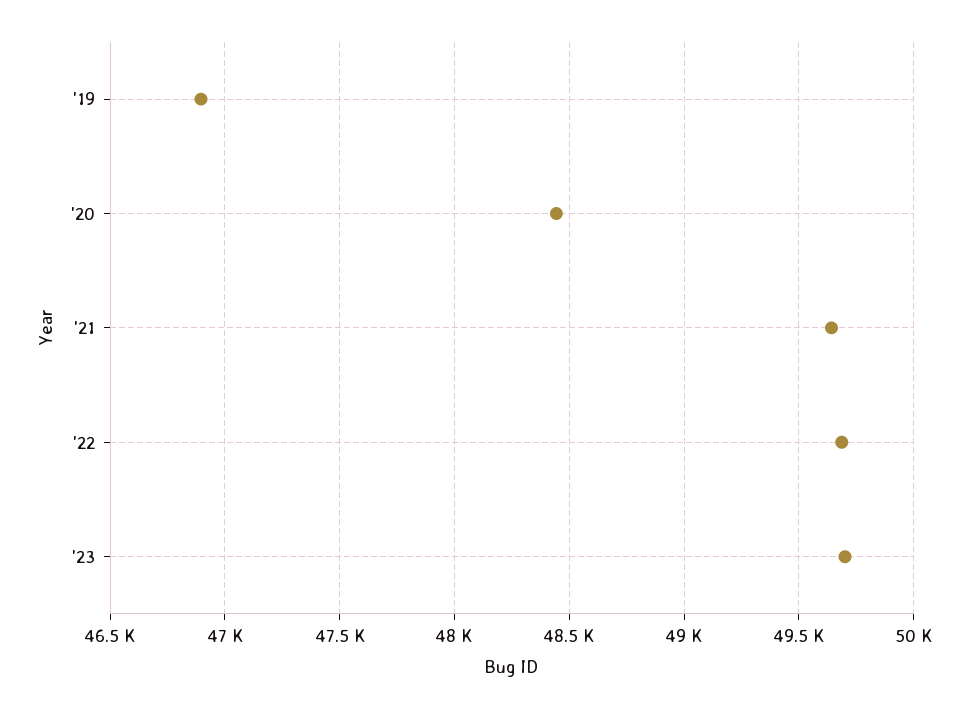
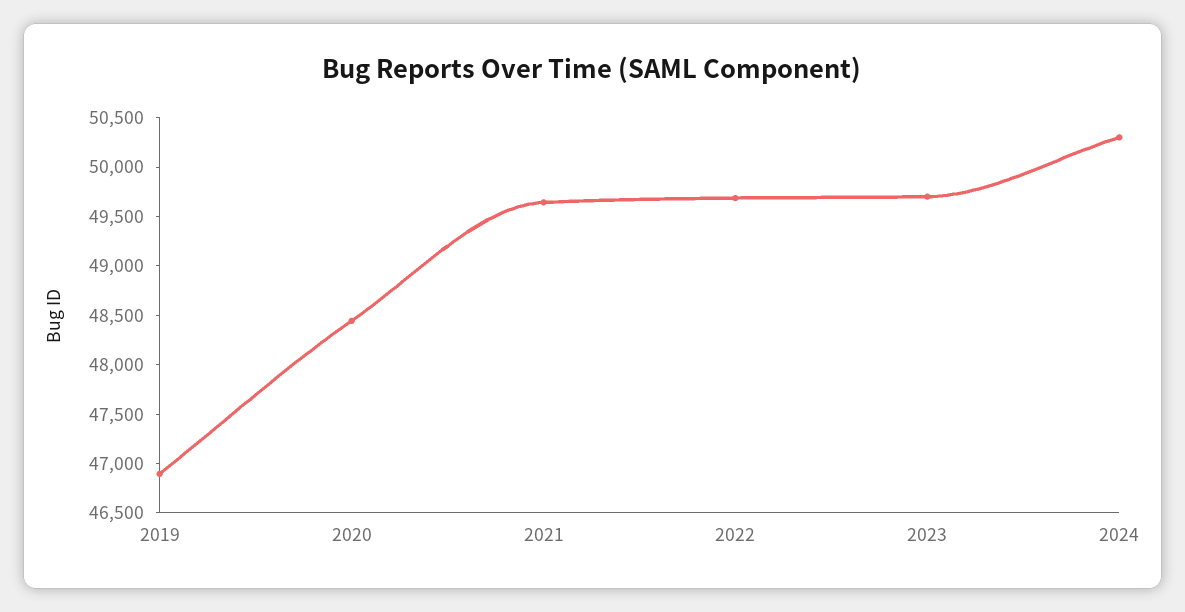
2024: none -> 50300

